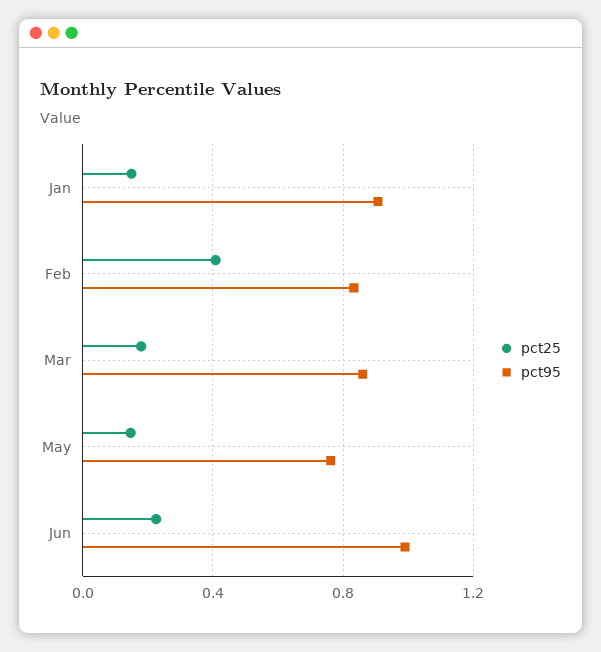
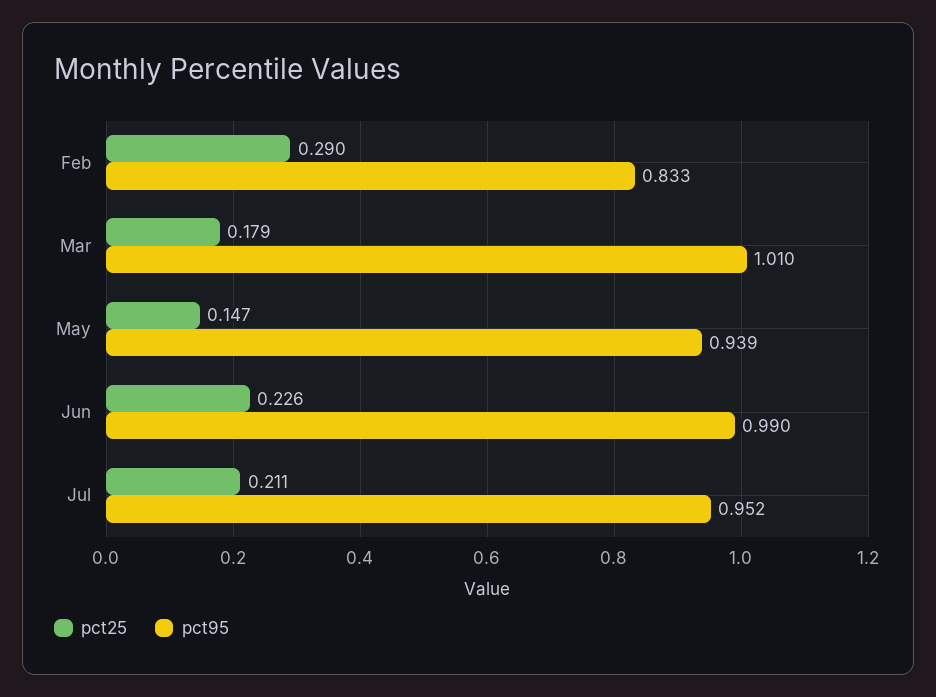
pct25, Jan: 0.15 -> none
pct95, Jan: 0.9 -> none
pct25, Feb: 0.4 -> 0.29
pct95, Mar: 0.85 -> 1.01
pct95, May: 0.75 -> 0.939
pct25, Jul: none -> 0.211
pct95, Jul: none -> 0.952

